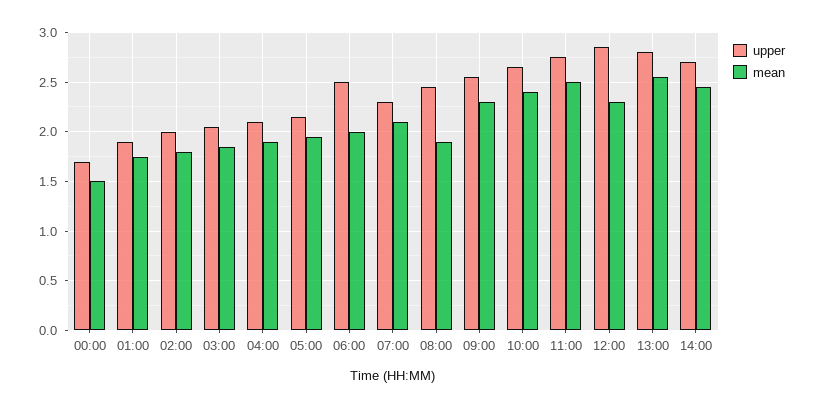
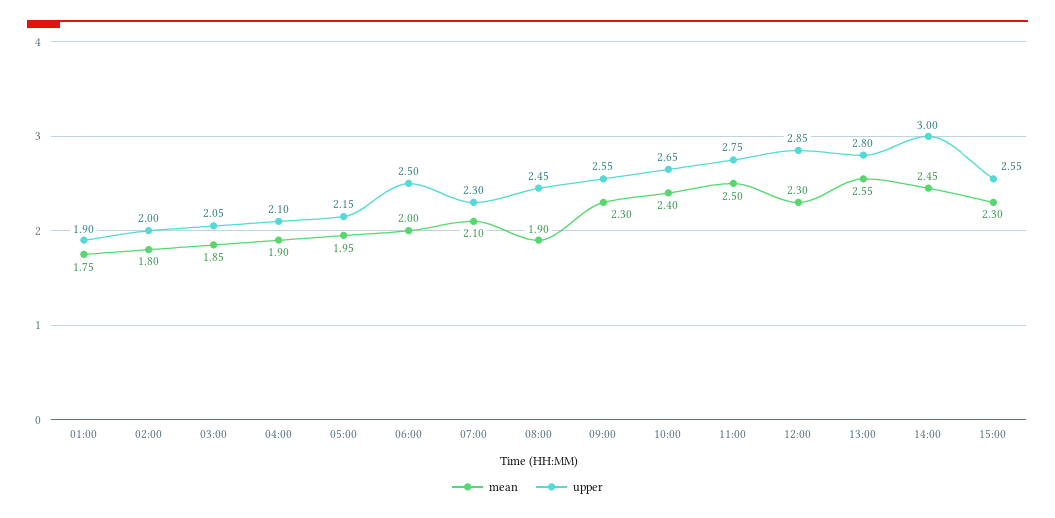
upper, 00:00: 1.7 -> none
mean, 00:00: 1.5 -> none
upper, 14:00: 2.7 -> 3
mean, 15:00: none -> 2.3
upper, 15:00: none -> 2.55

